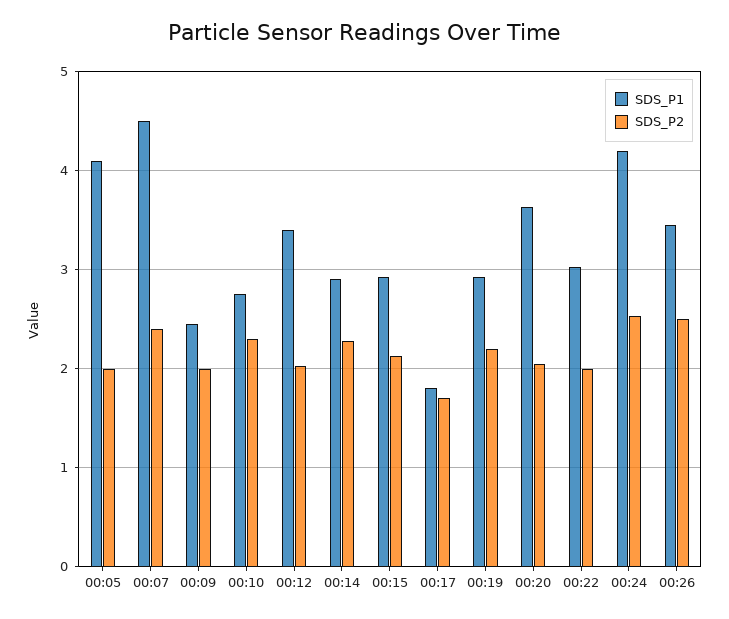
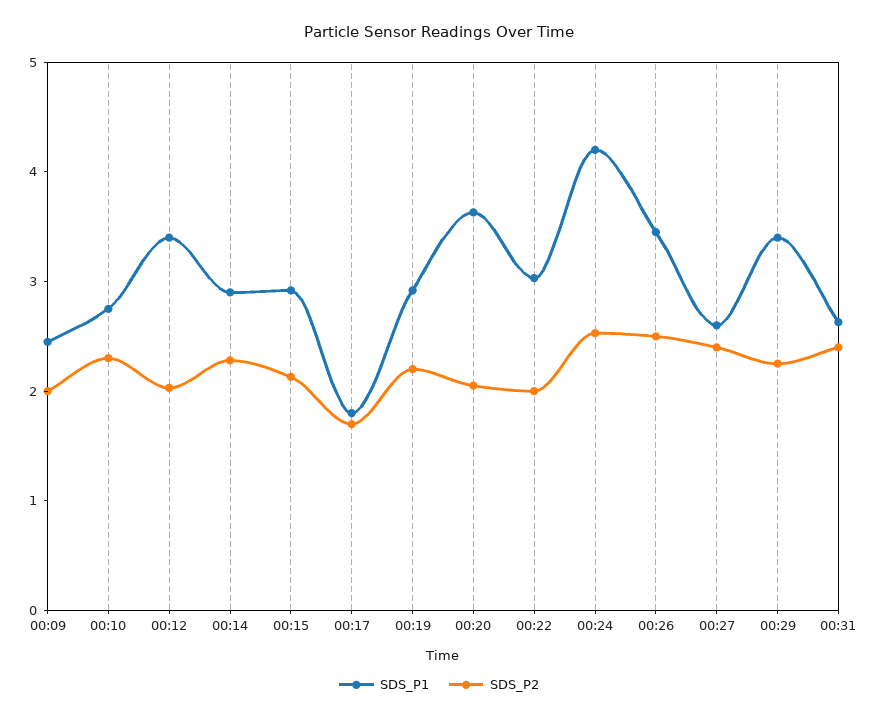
SDS_P1, 00:05: 4.1 -> none
SDS_P2, 00:05: 2 -> none
SDS_P1, 00:07: 4.5 -> none
SDS_P2, 00:07: 2.4 -> none
SDS_P1, 00:27: none -> 2.6
SDS_P2, 00:27: none -> 2.4
SDS_P1, 00:29: none -> 3.4
SDS_P2, 00:29: none -> 2.2
SDS_P1, 00:31: none -> 2.6
SDS_P2, 00:31: none -> 2.4

